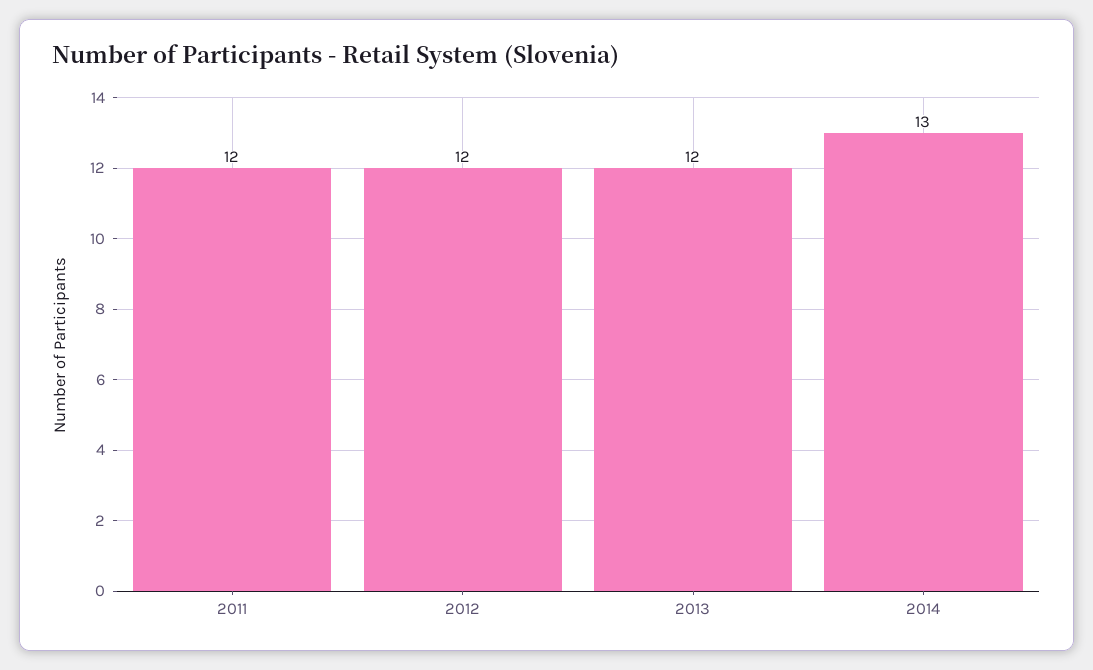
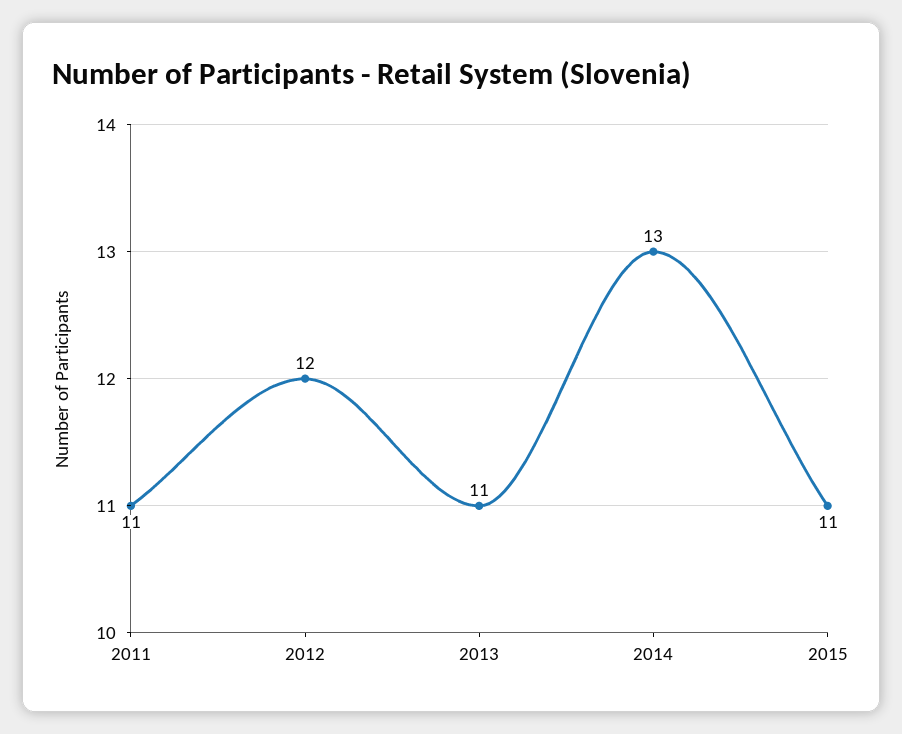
2011: 12 -> 11
2013: 12 -> 11
2015: none -> 11

